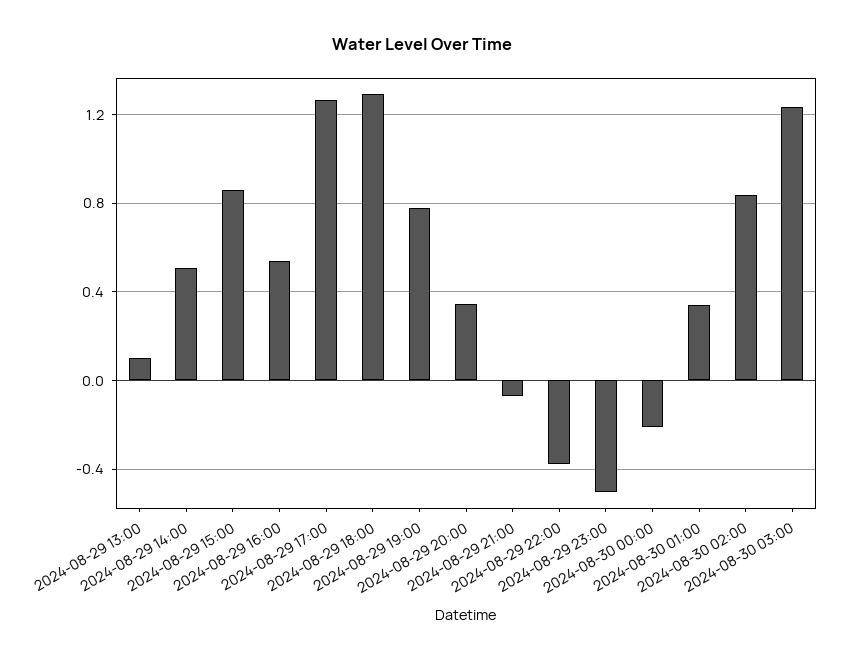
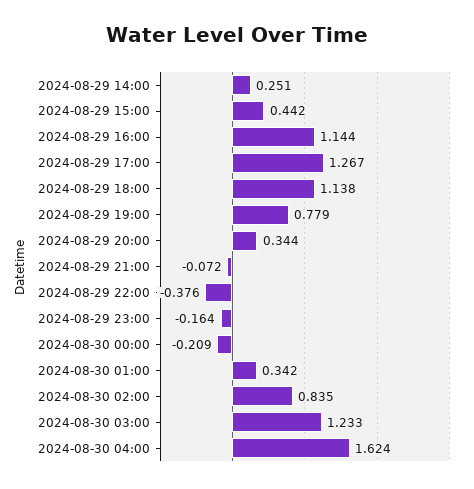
2024-08-29 13:00: 0.1 -> none
2024-08-29 14:00: 0.5 -> 0.251
2024-08-29 15:00: 0.85 -> 0.442
2024-08-29 16:00: 0.55 -> 1.144
2024-08-29 18:00: 1.3 -> 1.138
2024-08-29 23:00: -0.5 -> -0.164
2024-08-30 04:00: none -> 1.624

